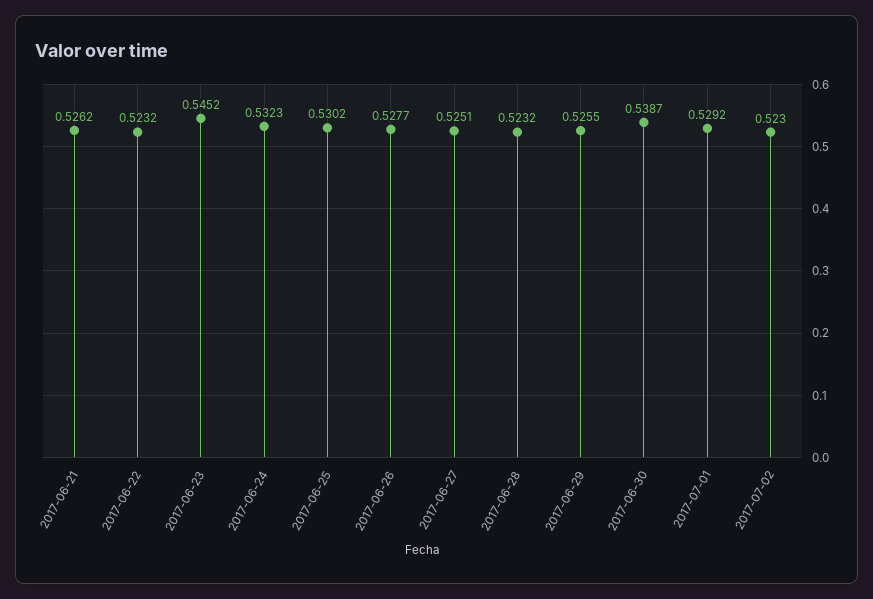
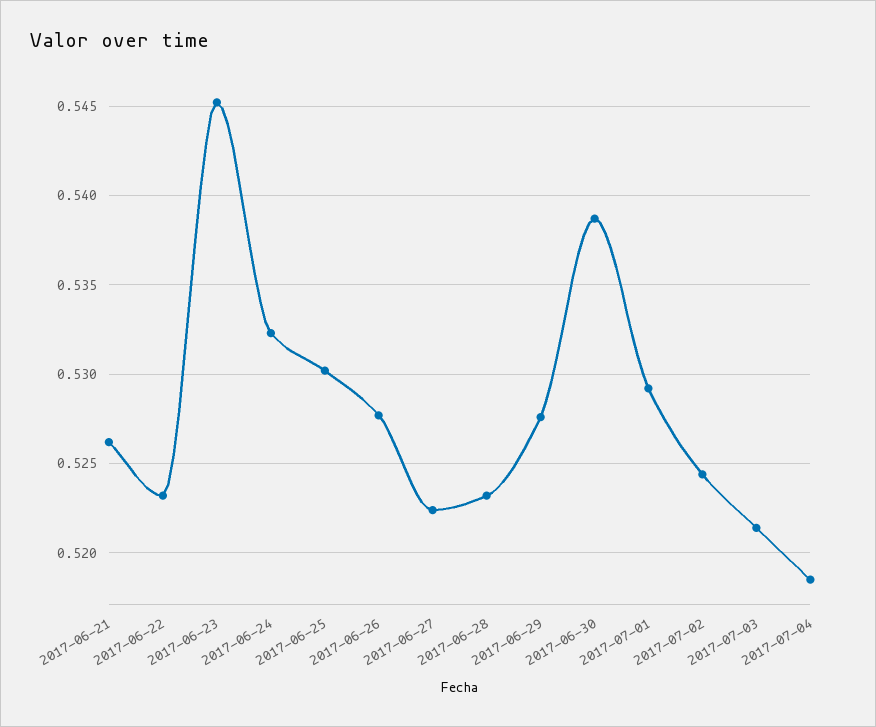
2017-06-27: 0.5251 -> 0.5225
2017-06-29: 0.5255 -> 0.5275
2017-07-02: 0.523 -> 0.5245
2017-07-03: none -> 0.5215
2017-07-04: none -> 0.5185

